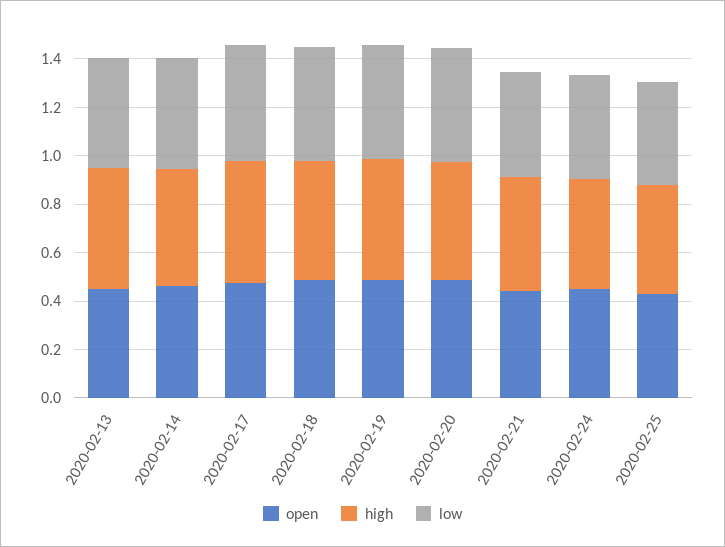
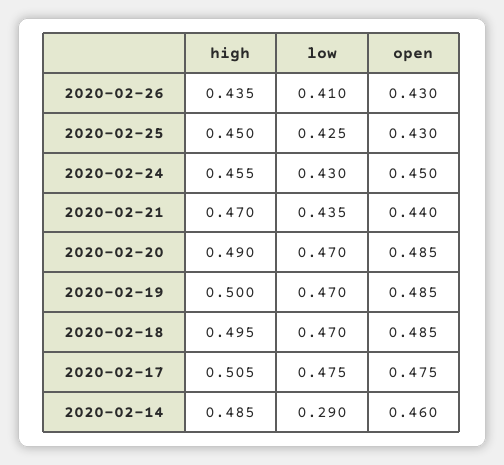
open, 2020-02-13: 0.45 -> none
high, 2020-02-13: 0.5 -> none
low, 2020-02-13: 0.45 -> none
low, 2020-02-14: 0.45 -> 0.29
high, 2020-02-26: none -> 0.435
low, 2020-02-26: none -> 0.41
open, 2020-02-26: none -> 0.43

